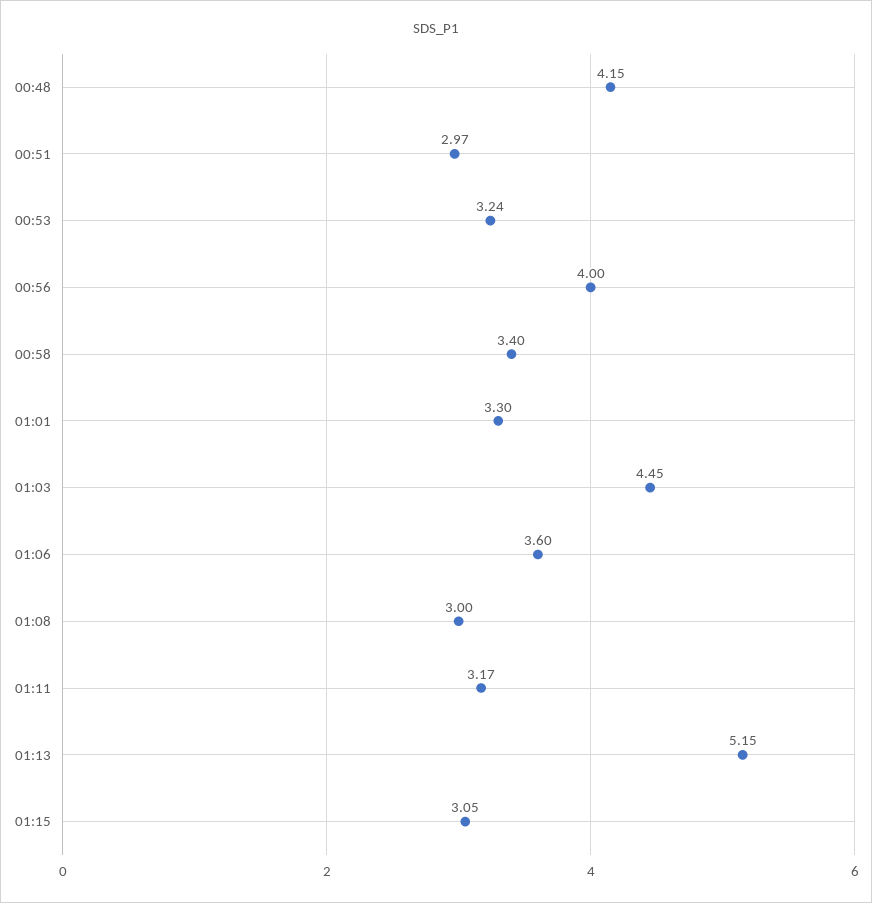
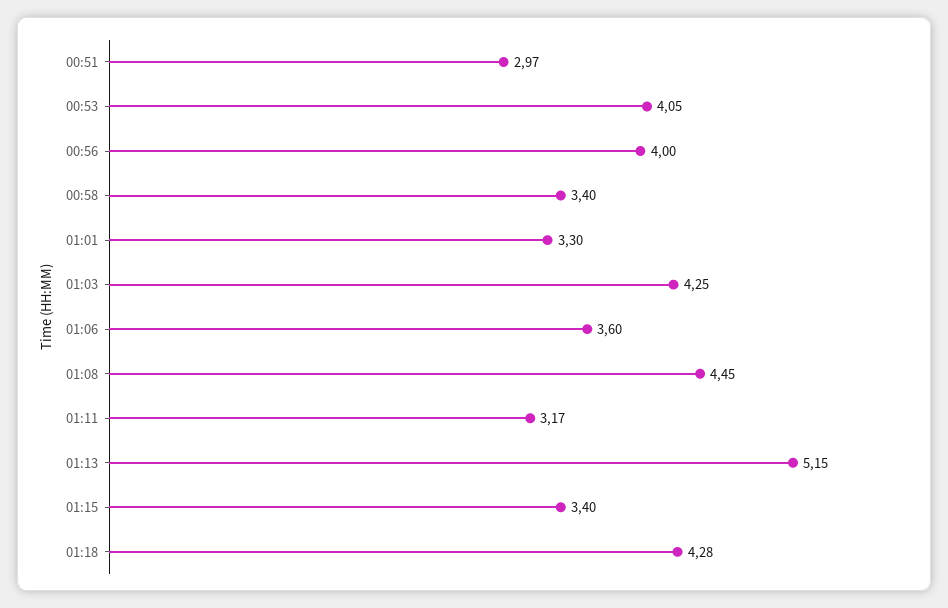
00:48: 4.15 -> none
00:53: 3.24 -> 4.05
01:03: 4.45 -> 4.25
01:08: 3 -> 4.45
01:15: 3.05 -> 3.4
01:18: none -> 4.28

